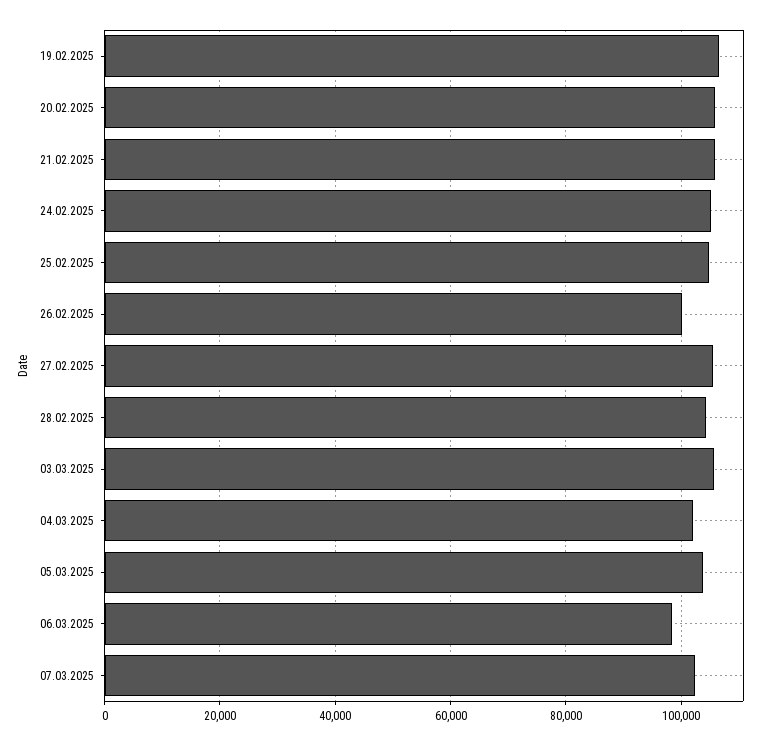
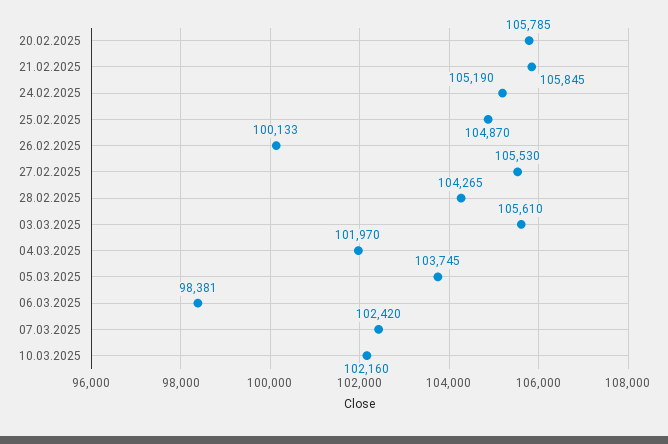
19.02.2025: 106000 -> none
10.03.2025: none -> 102160

